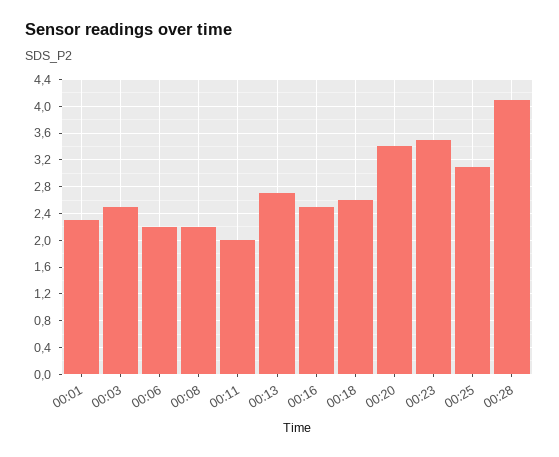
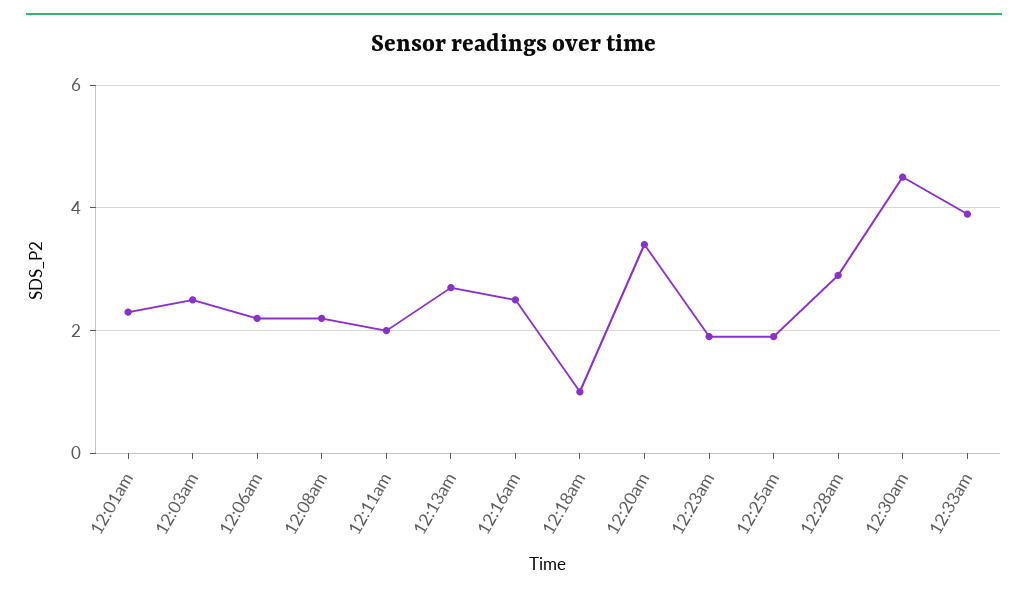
00:18: 2.6 -> 1
00:23: 3.5 -> 2
00:25: 3.1 -> 2
00:28: 4.1 -> 3
12:30am: none -> 4.5
12:33am: none -> 4

